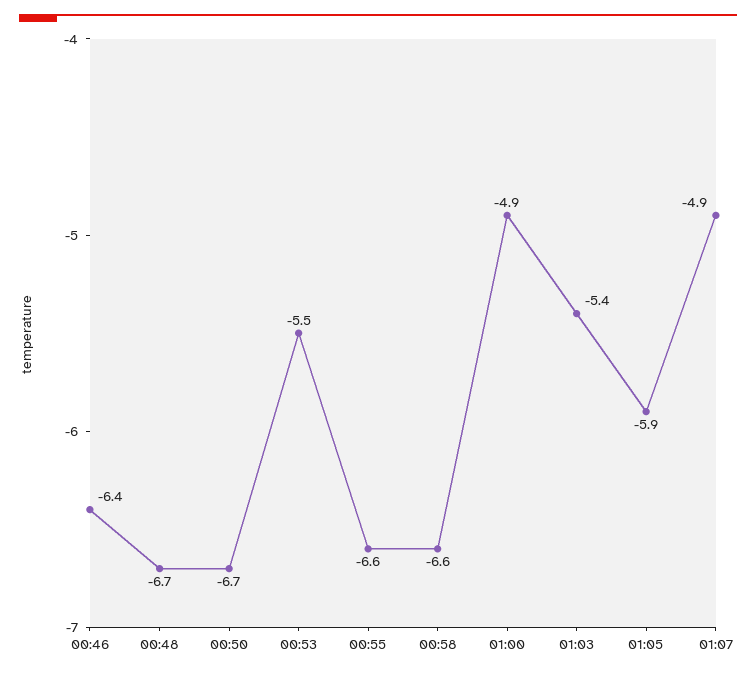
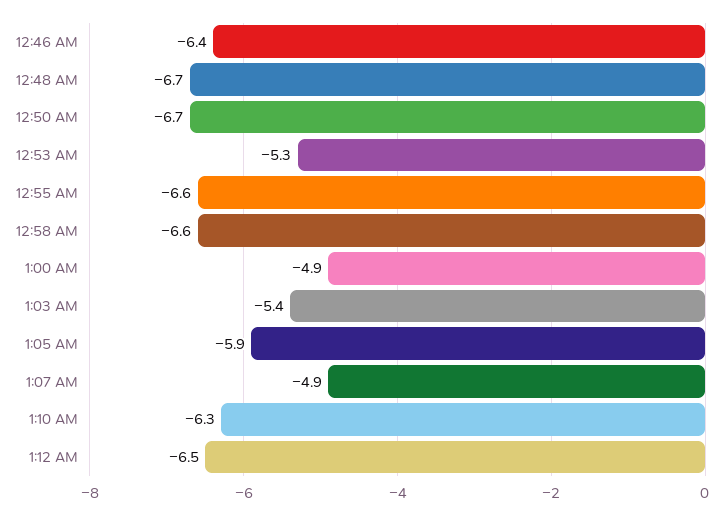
00:53: -5.5 -> -5.3
1:10 AM: none -> -6.3
1:12 AM: none -> -6.5

